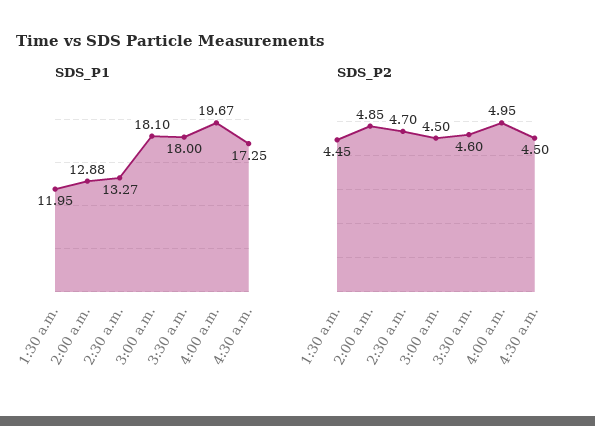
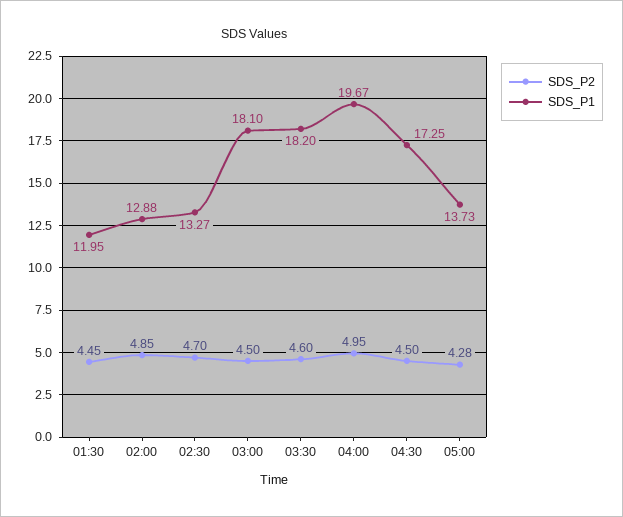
SDS_P1, 3:30 a.m.: 18 -> 18.2
SDS_P2, 05:00: none -> 4.28
SDS_P1, 05:00: none -> 13.73

